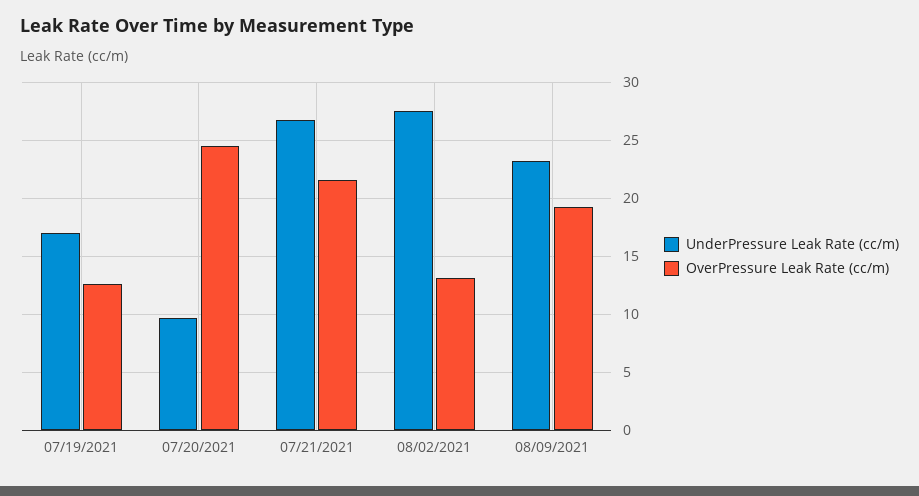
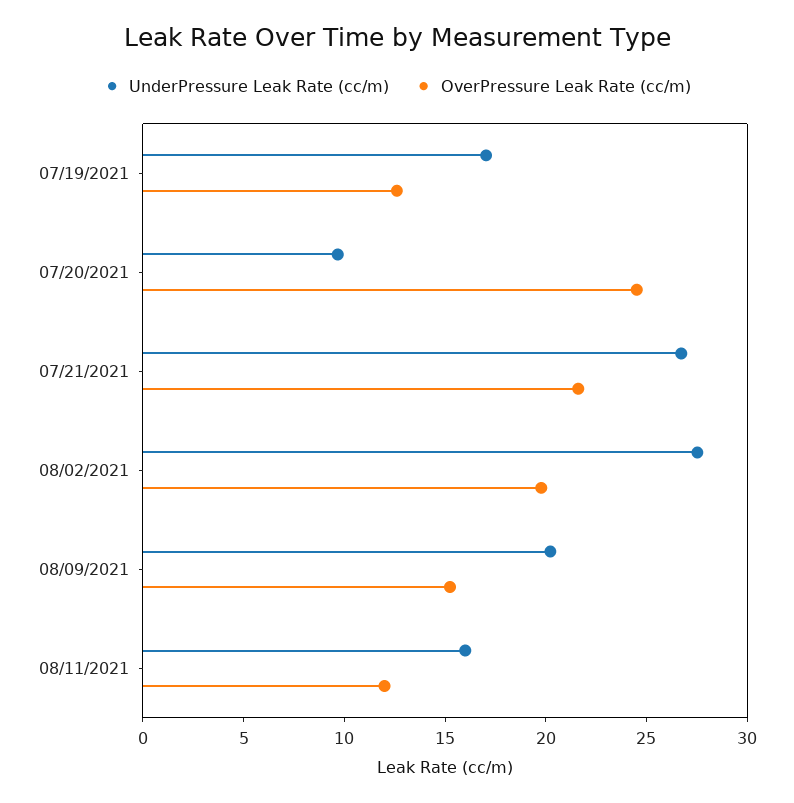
OverPressure Leak Rate (cc/m), 08/02/2021: 13 -> 20
UnderPressure Leak Rate (cc/m), 08/09/2021: 23 -> 20
OverPressure Leak Rate (cc/m), 08/09/2021: 19 -> 15
UnderPressure Leak Rate (cc/m), 08/11/2021: none -> 16
OverPressure Leak Rate (cc/m), 08/11/2021: none -> 12

